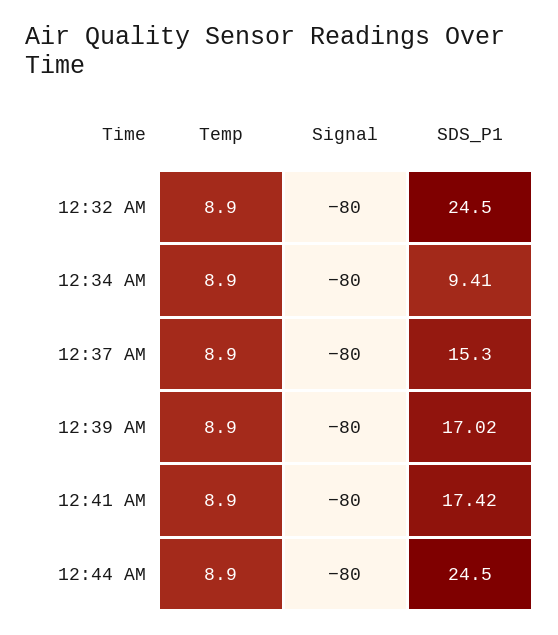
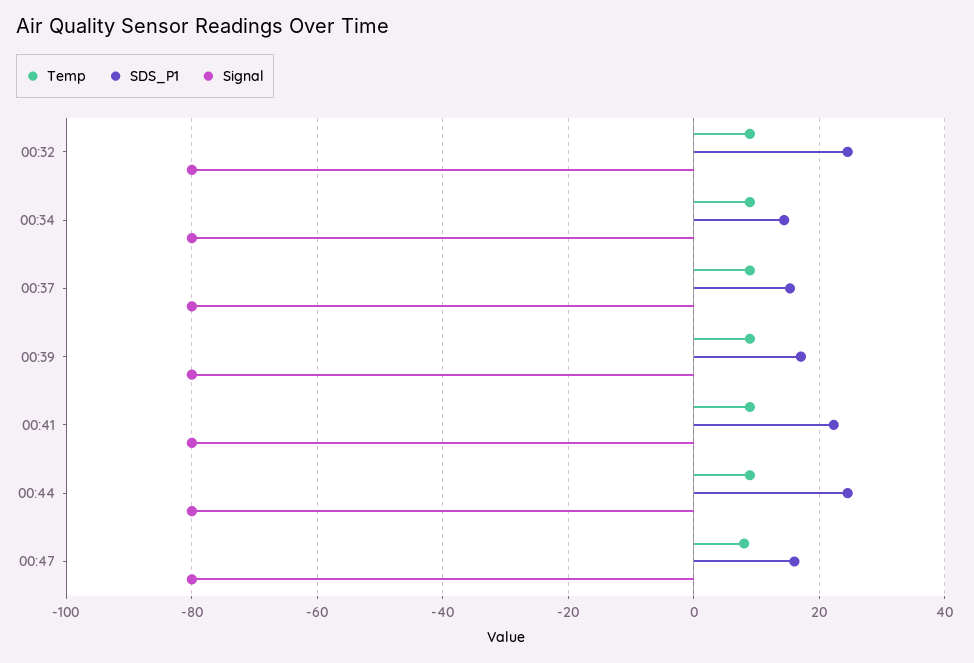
SDS_P1, 12:34 AM: 9.41 -> 14
SDS_P1, 12:41 AM: 17.42 -> 22
Temp, 00:47: none -> 8
SDS_P1, 00:47: none -> 16
Signal, 00:47: none -> -80

